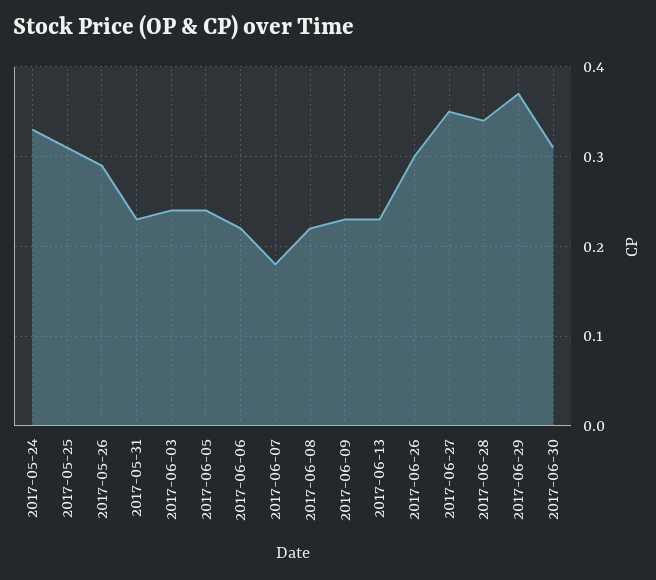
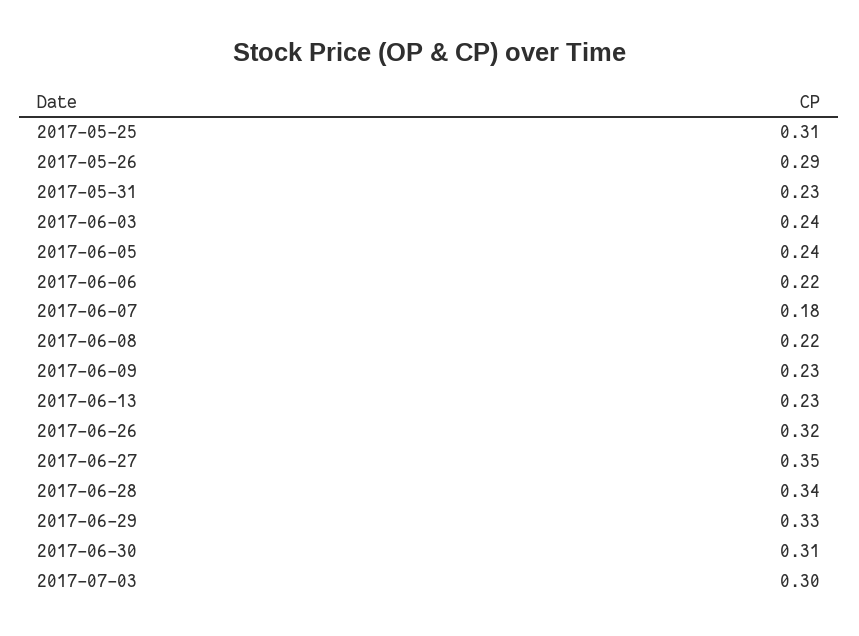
2017-05-24: 0.33 -> none
2017-06-26: 0.3 -> 0.32
2017-06-29: 0.37 -> 0.33
2017-07-03: none -> 0.3

